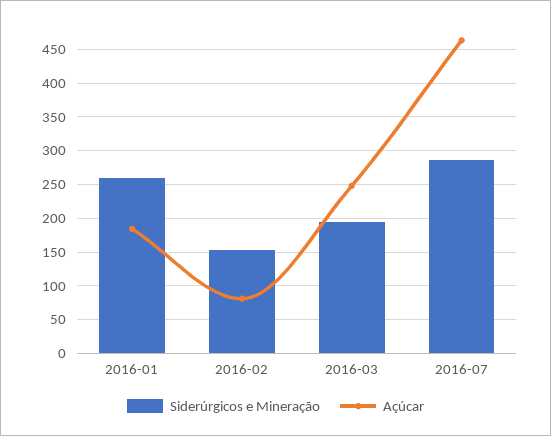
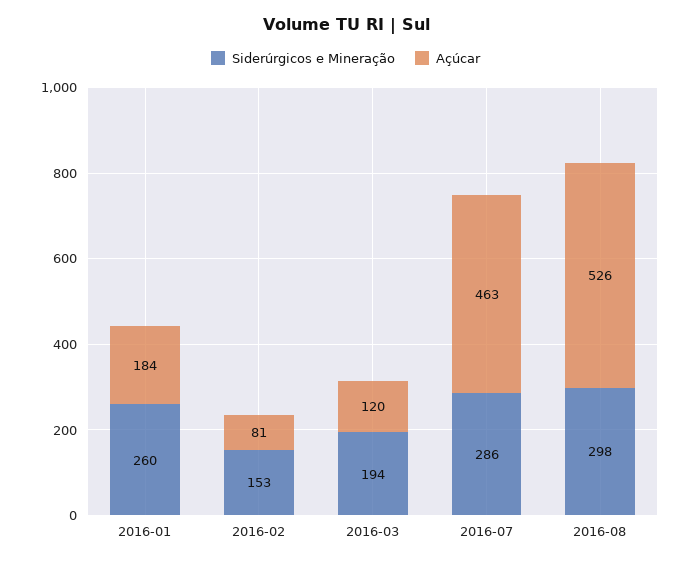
Açúcar, 2016-03: 250 -> 120
Siderúrgicos e Mineração, 2016-08: none -> 298
Açúcar, 2016-08: none -> 526

